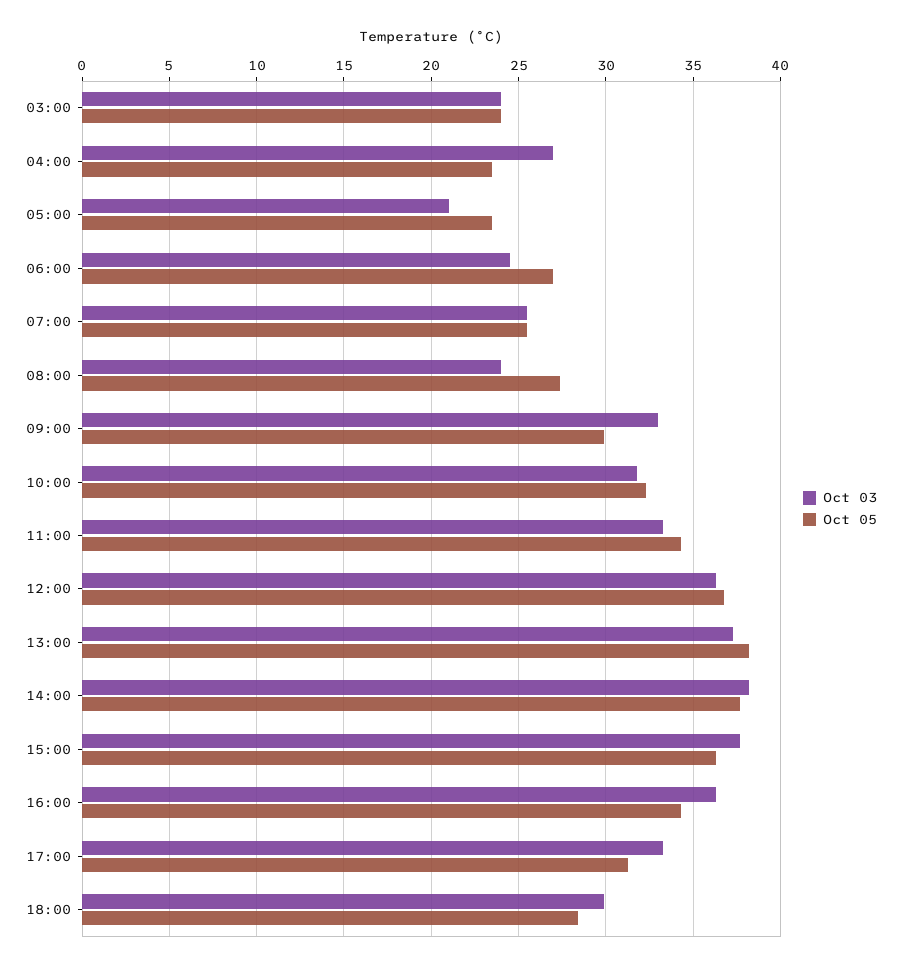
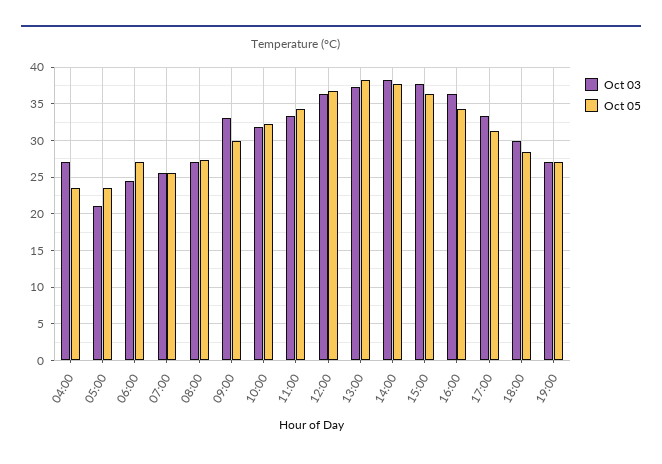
Oct 03, 03:00: 24 -> none
Oct 05, 03:00: 24 -> none
Oct 03, 08:00: 24 -> 27
Oct 03, 19:00: none -> 27
Oct 05, 19:00: none -> 27

